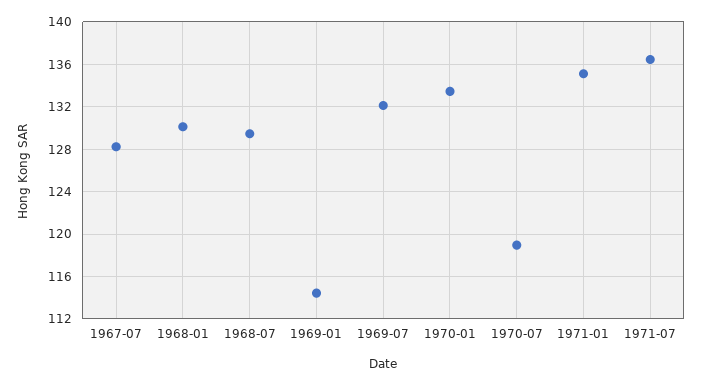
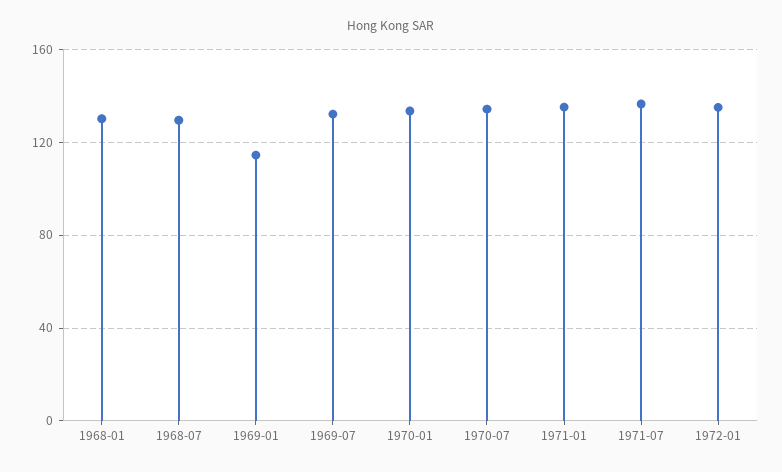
1967-07: 128 -> none
1970-07: 119 -> 135
1972-01: none -> 135

